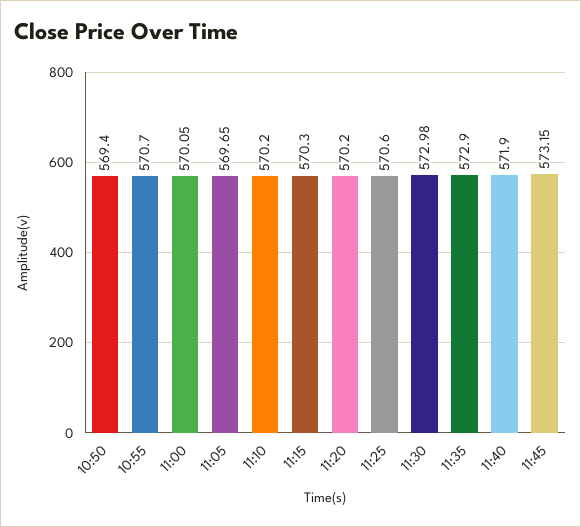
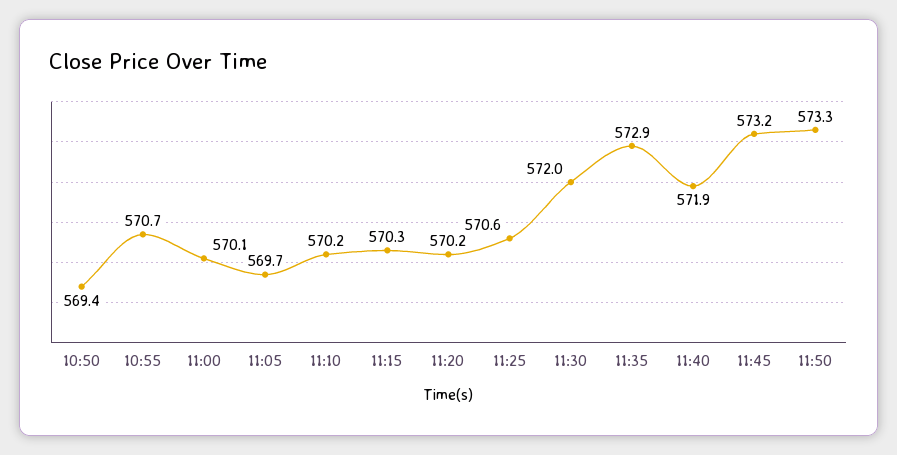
11:30: 572.98 -> 572
11:50: none -> 573.3

